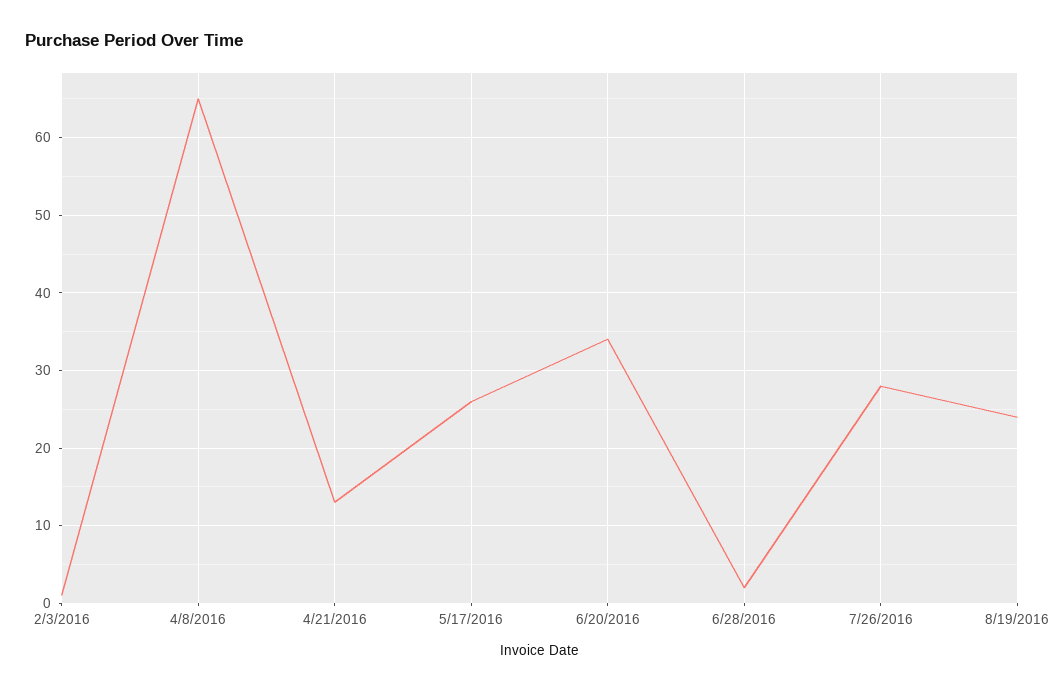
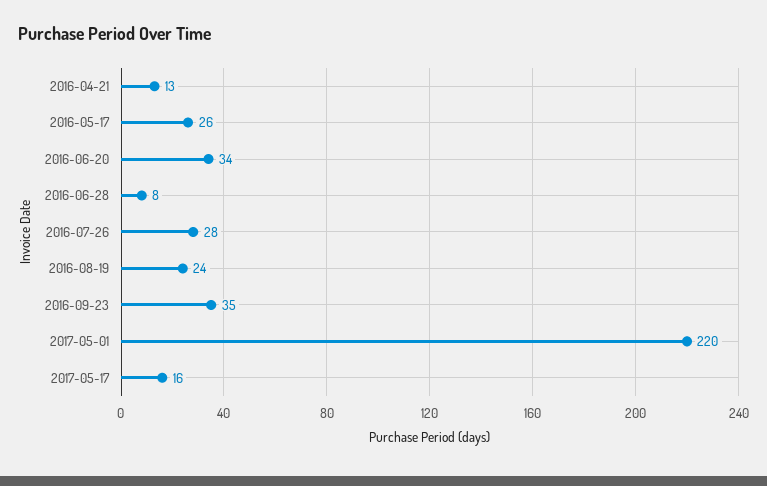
2/3/2016: 1 -> none
4/8/2016: 65 -> none
6/28/2016: 2 -> 8
2016-09-23: none -> 35
2017-05-01: none -> 220
2017-05-17: none -> 16

